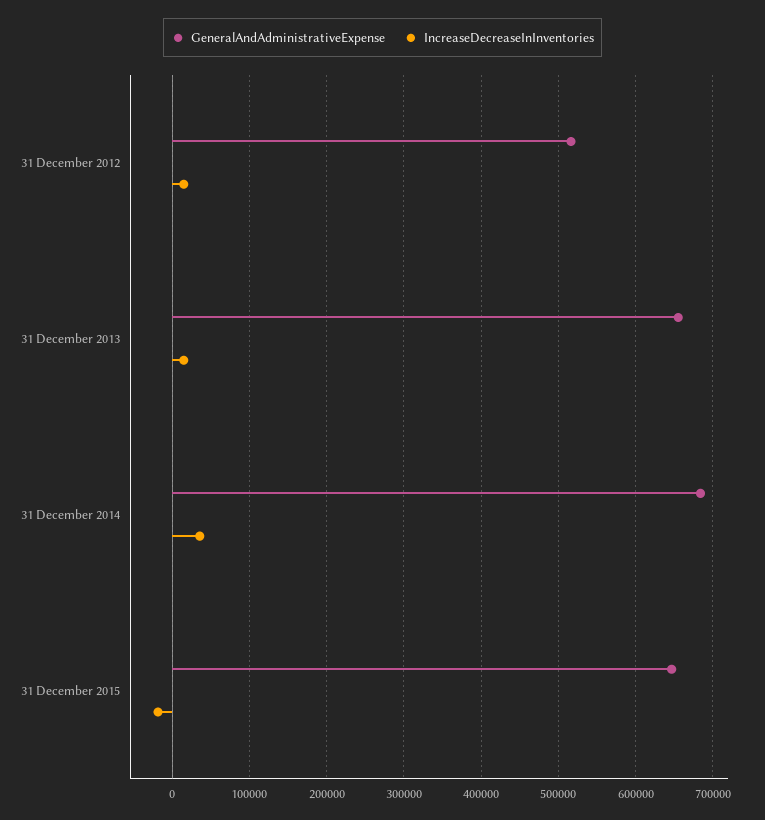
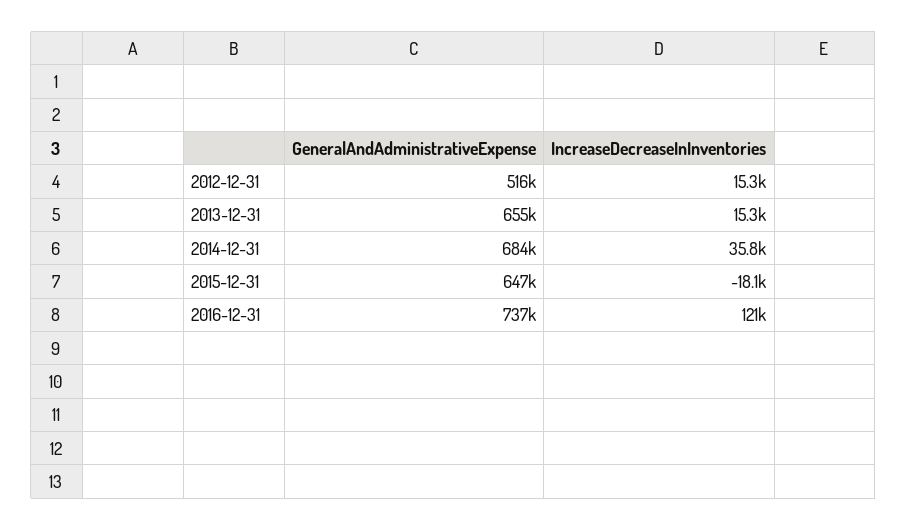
GeneralAndAdministrativeExpense, 2016-12-31: none -> 737000
IncreaseDecreaseInInventories, 2016-12-31: none -> 121000

